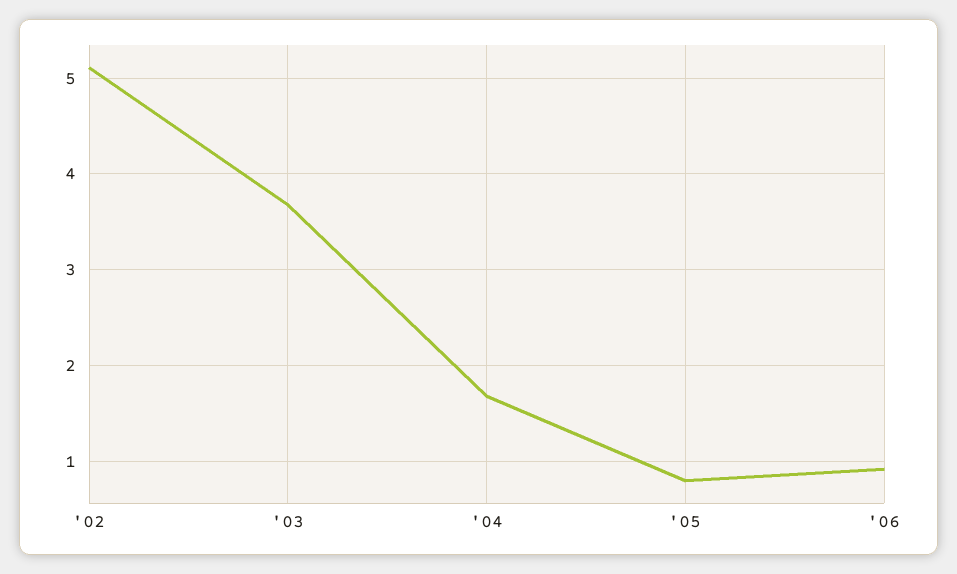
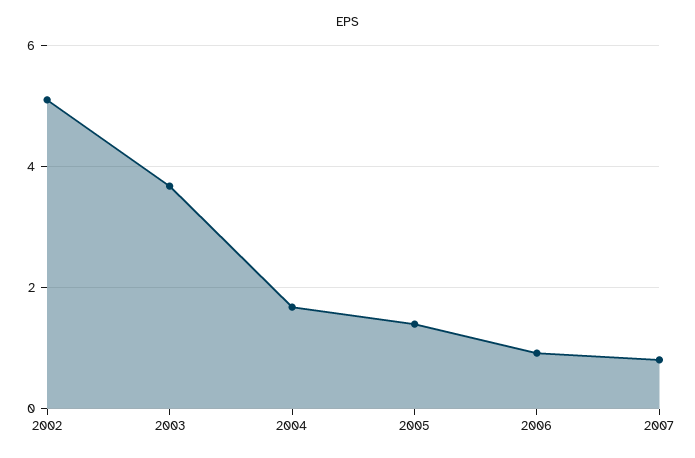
'05: 0.8 -> 1.4
2007: none -> 0.8

